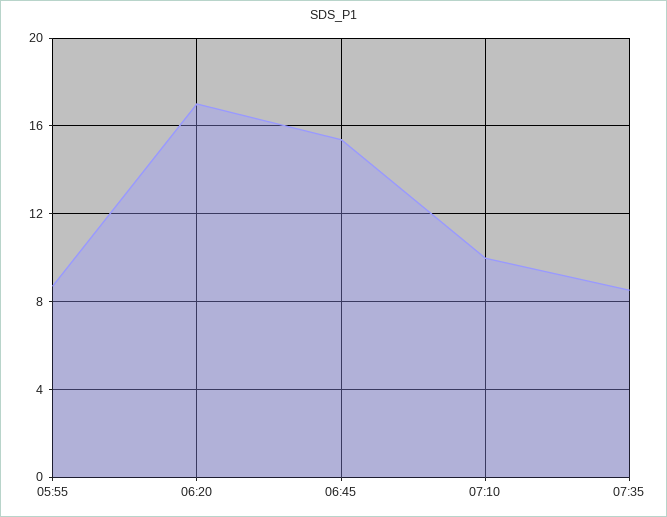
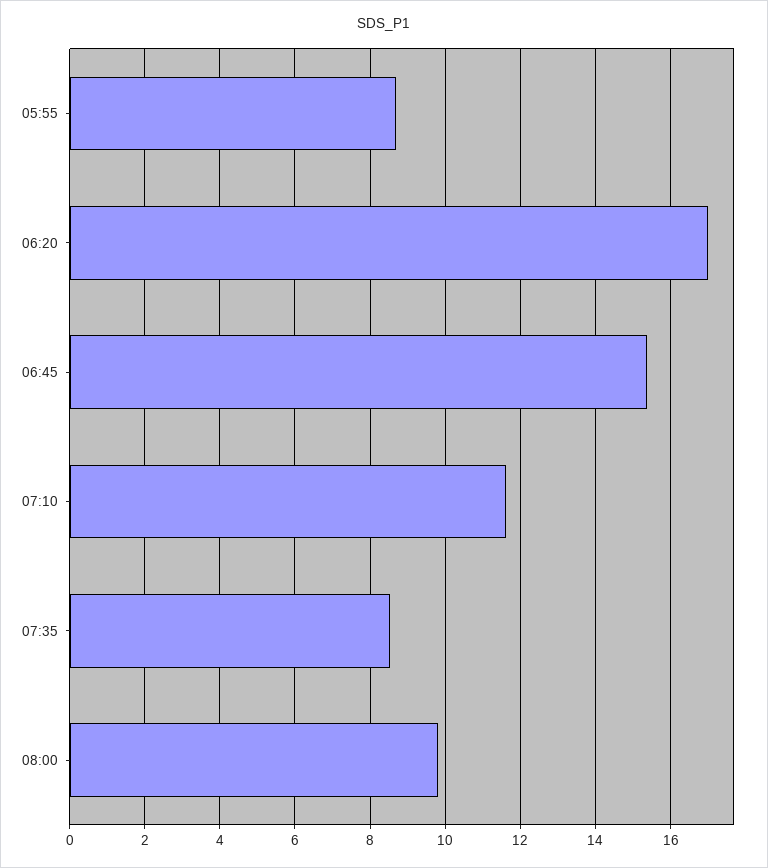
07:10: 10 -> 11.6
08:00: none -> 9.8

